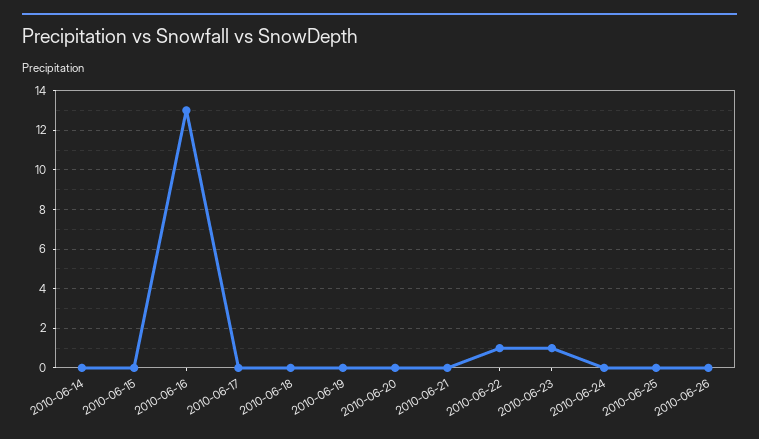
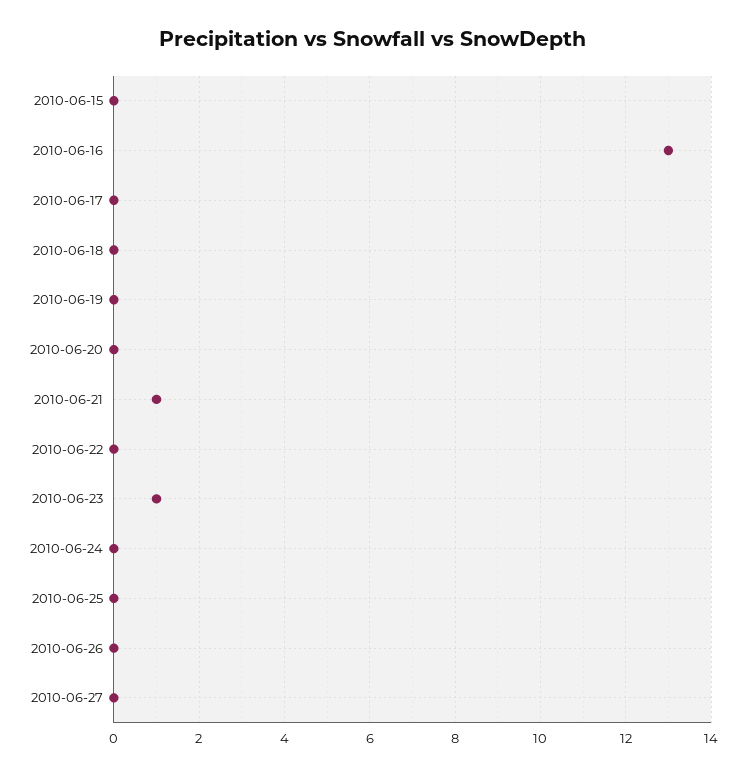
2010-06-14: 0 -> none
2010-06-21: 0 -> 1
2010-06-22: 1 -> 0
2010-06-27: none -> 0

